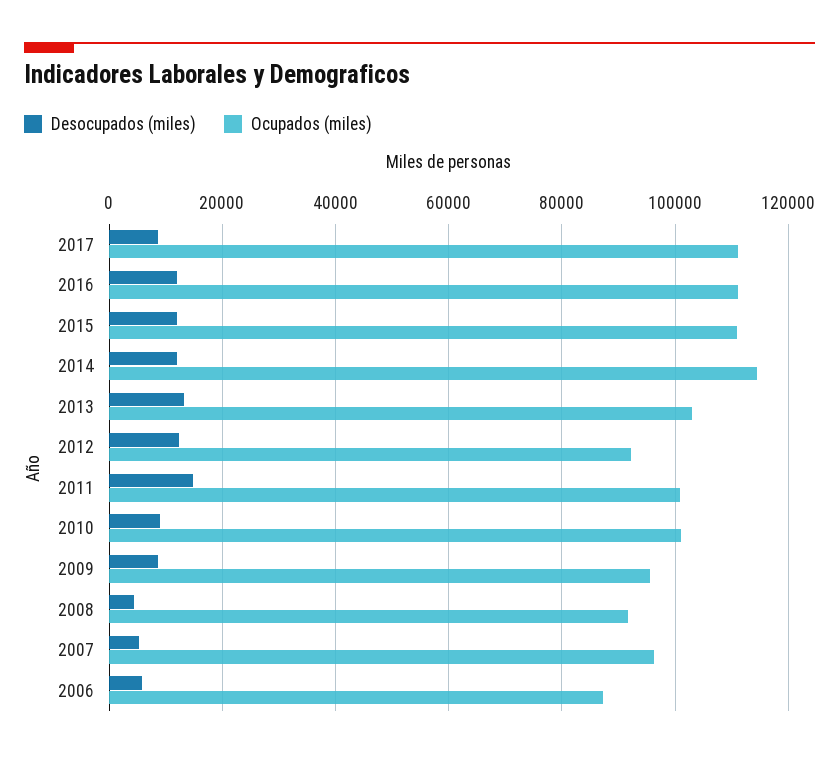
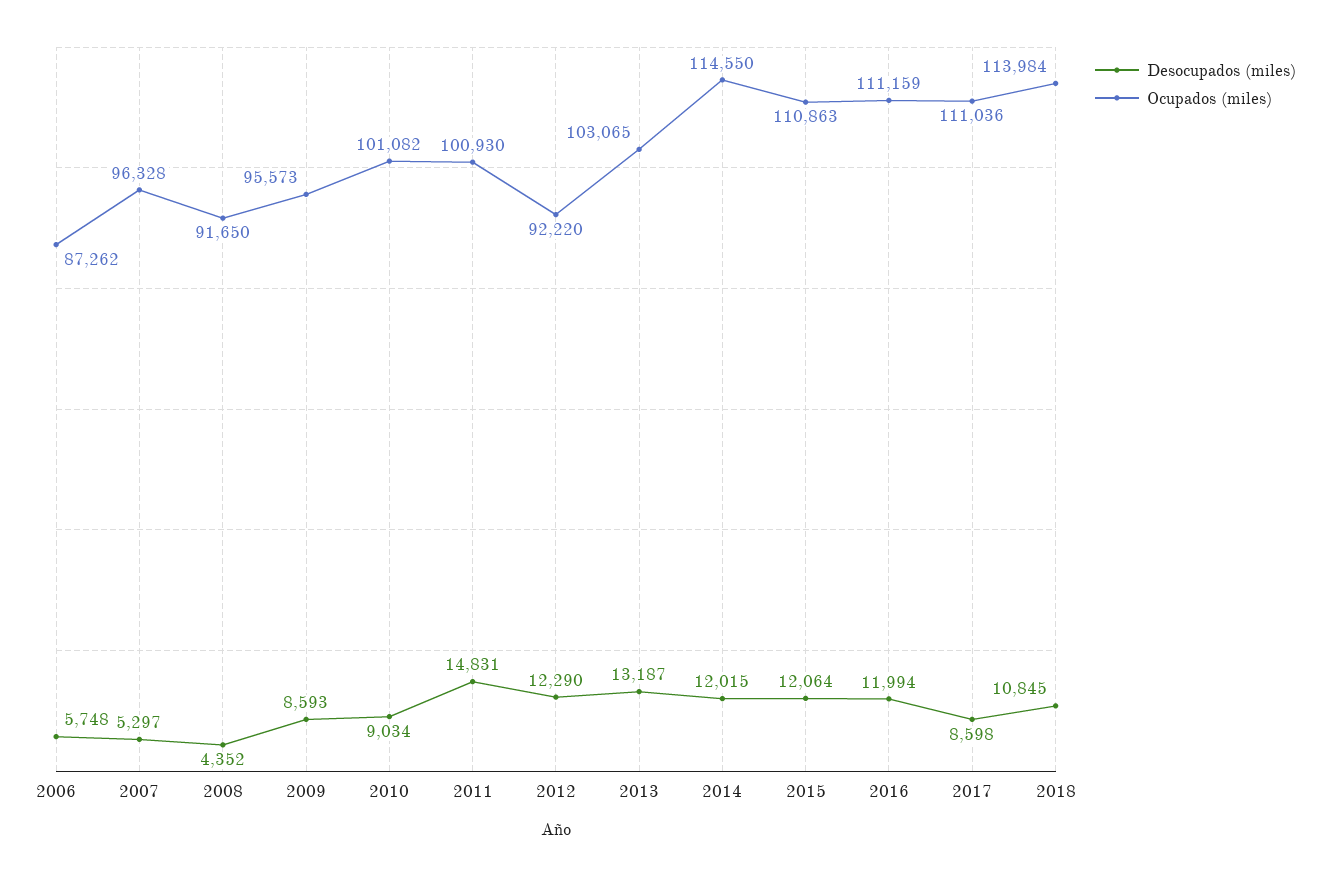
Desocupados (miles), 2018: none -> 10845
Ocupados (miles), 2018: none -> 113984

